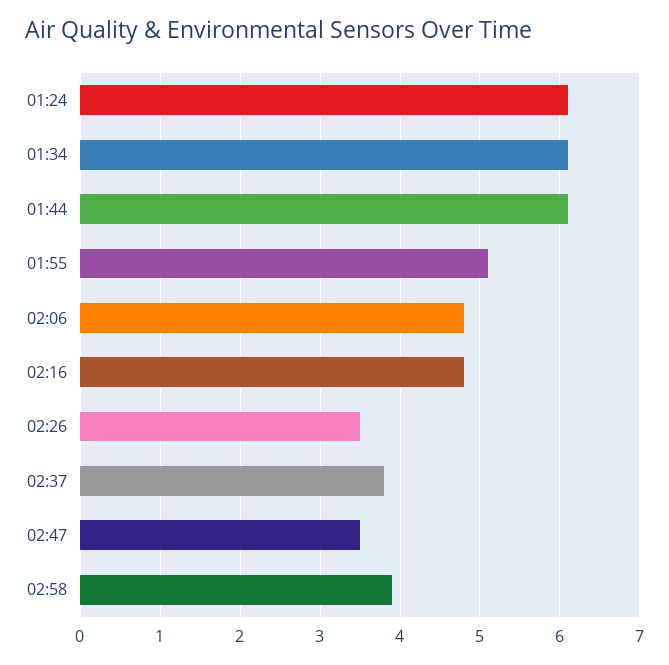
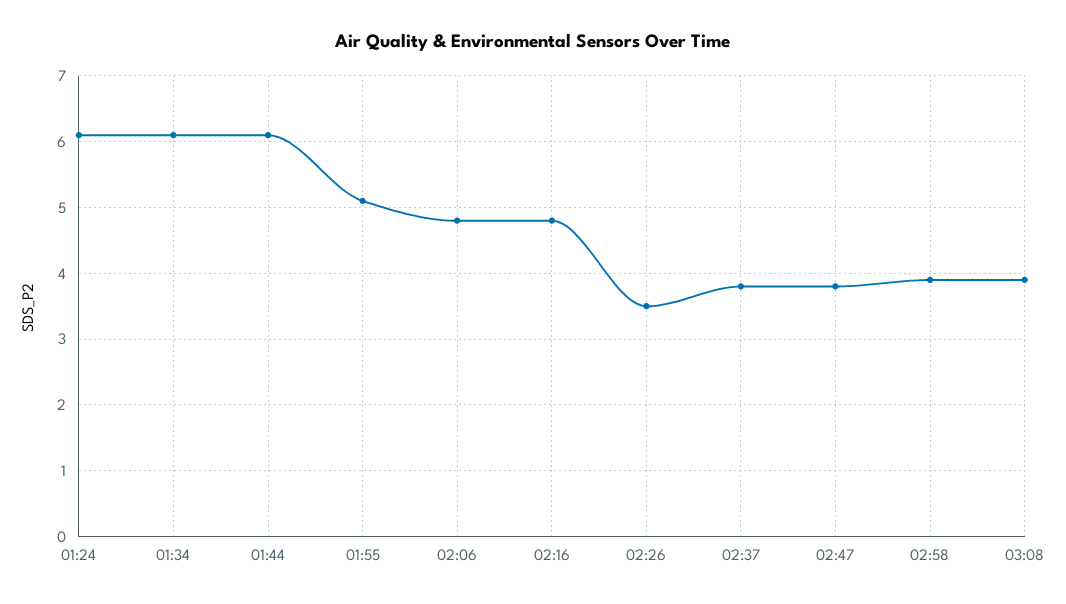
02:47: 3.5 -> 3.8
03:08: none -> 3.9

